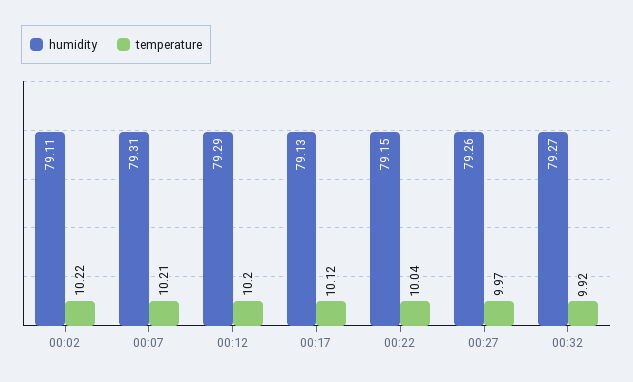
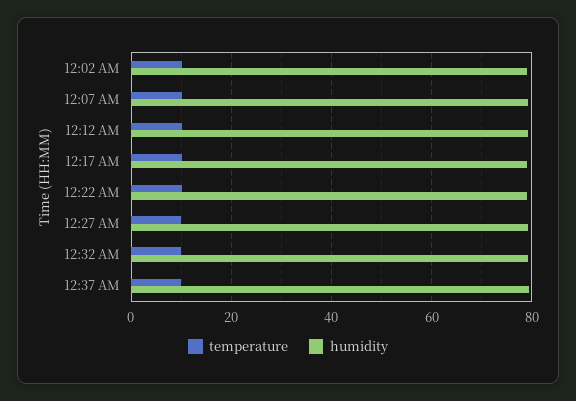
temperature, 12:37 AM: none -> 10
humidity, 12:37 AM: none -> 80

